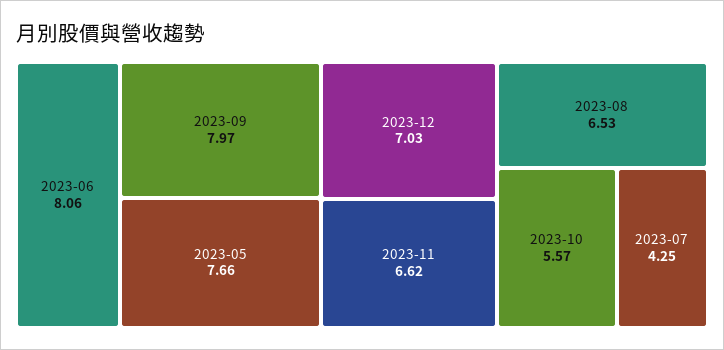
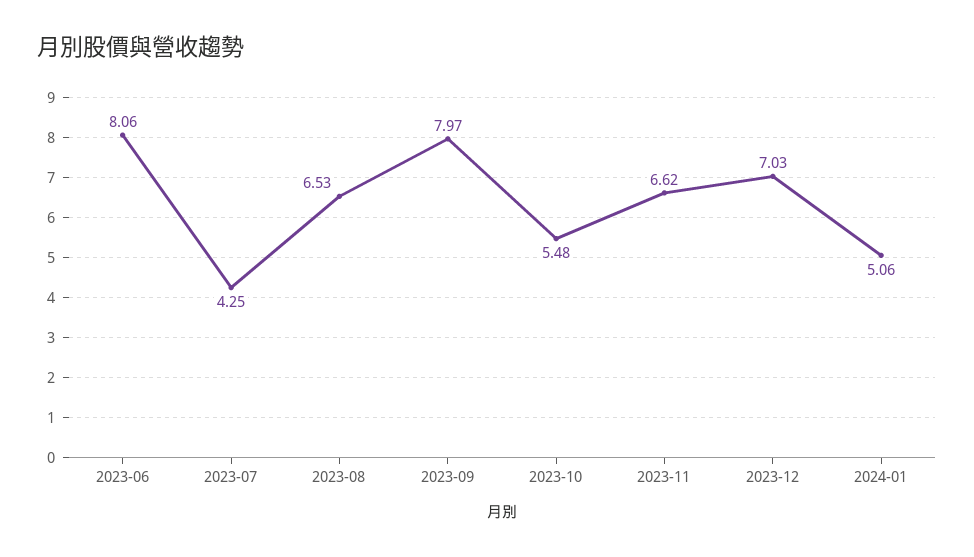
2023-05: 7.66 -> none
2023-10: 5.57 -> 5.48
2024-01: none -> 5.06

